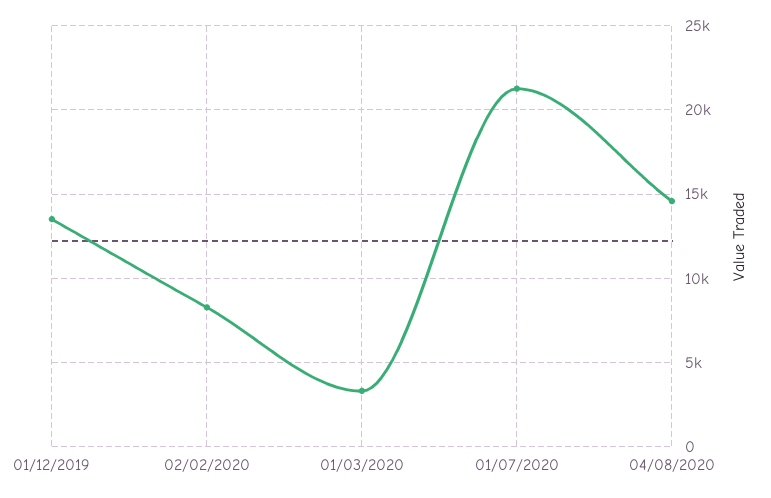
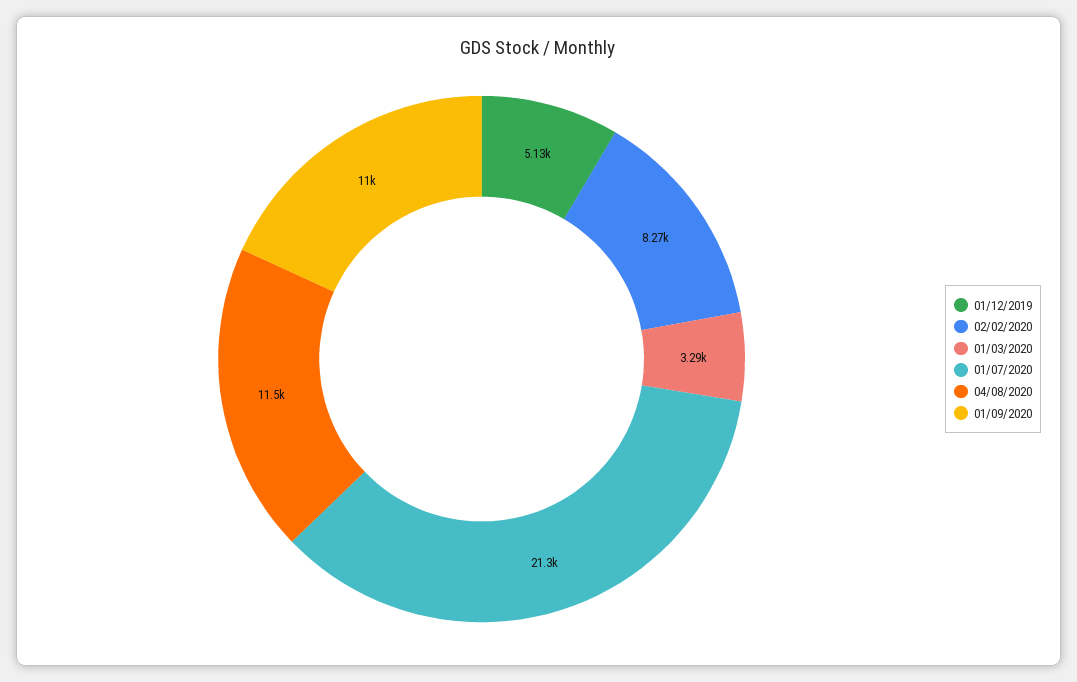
01/12/2019: 13500 -> 5130
04/08/2020: 14500 -> 11500
01/09/2020: none -> 11000

